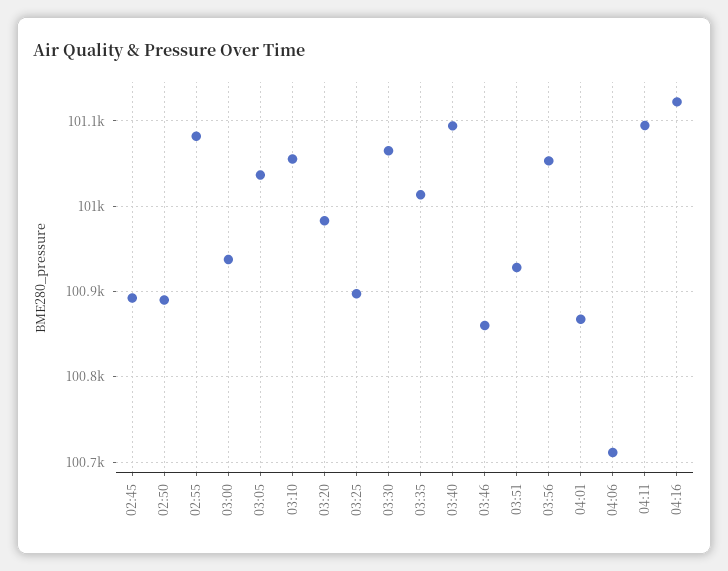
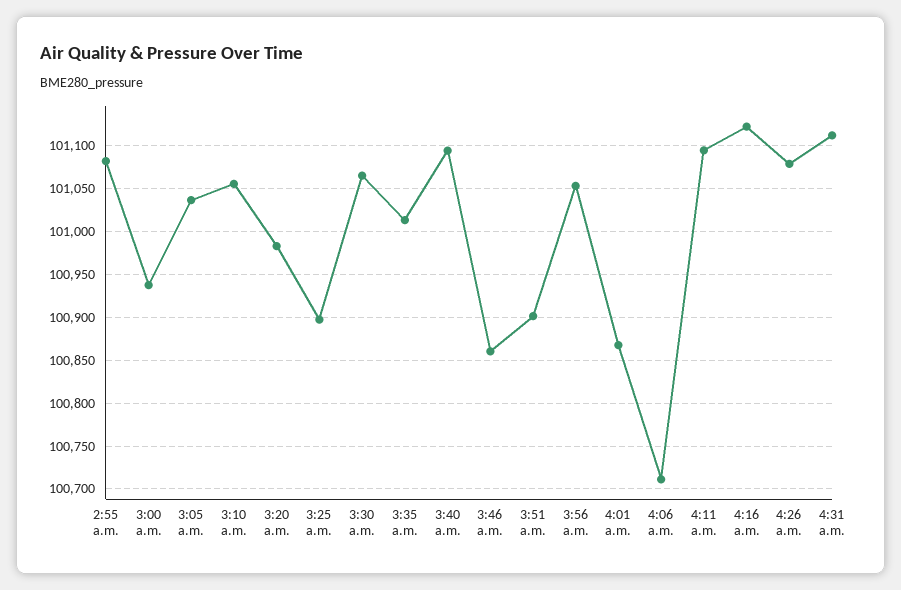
02:45: 100890 -> none
02:50: 100890 -> none
03:51: 100930 -> 100900
4:26 a.m.: none -> 101080
4:31 a.m.: none -> 101110

